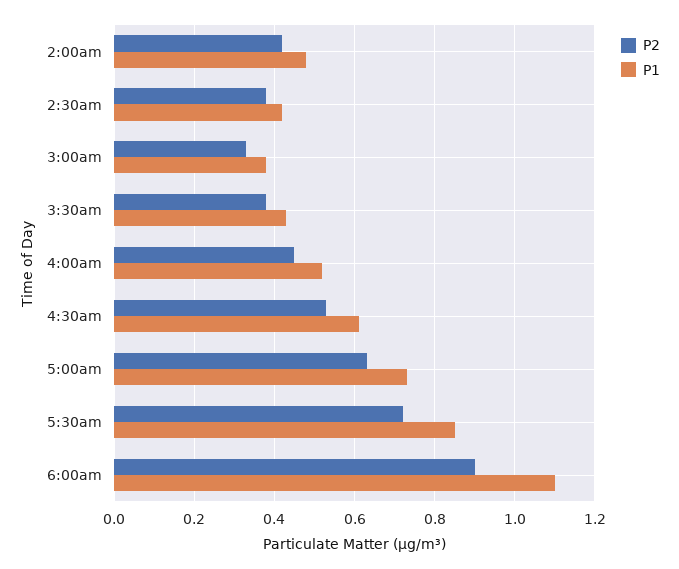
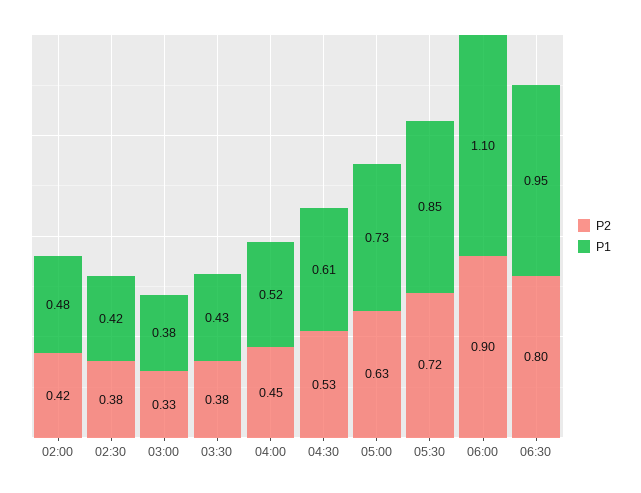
P2, 06:30: none -> 0.8
P1, 06:30: none -> 0.95

